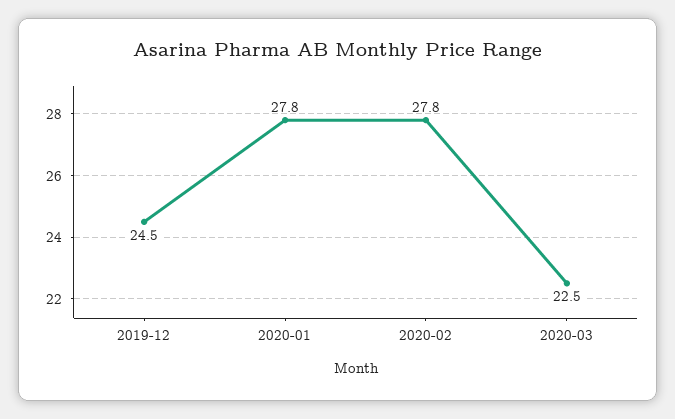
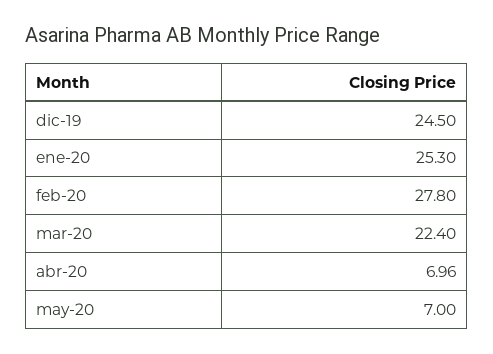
2020-01: 27.8 -> 25.3
2020-03: 22.5 -> 22.4
abr-20: none -> 6.96
may-20: none -> 7

